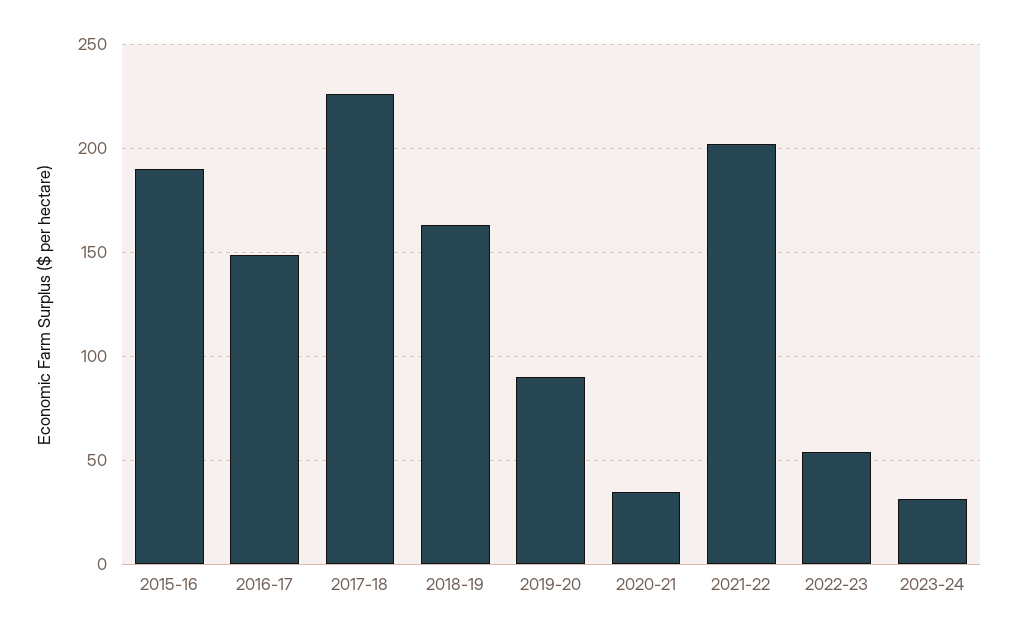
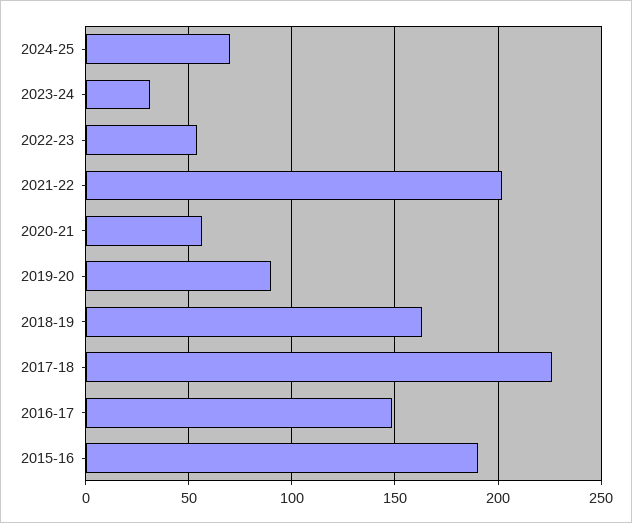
2020-21: 35 -> 55
2024-25: none -> 70

